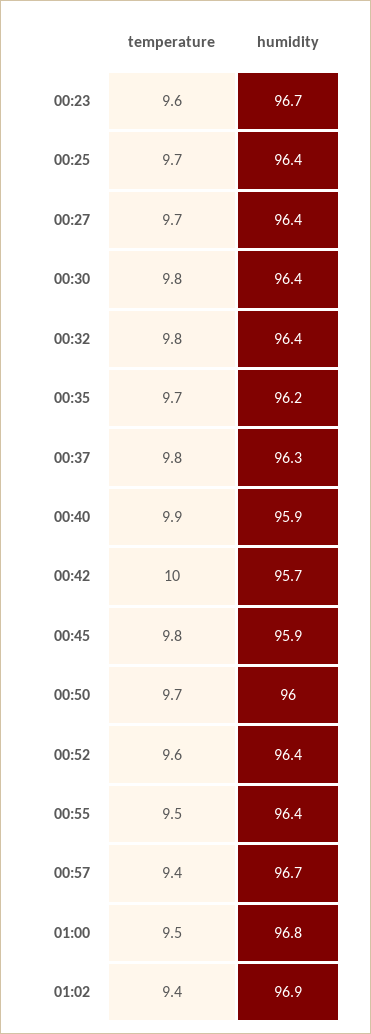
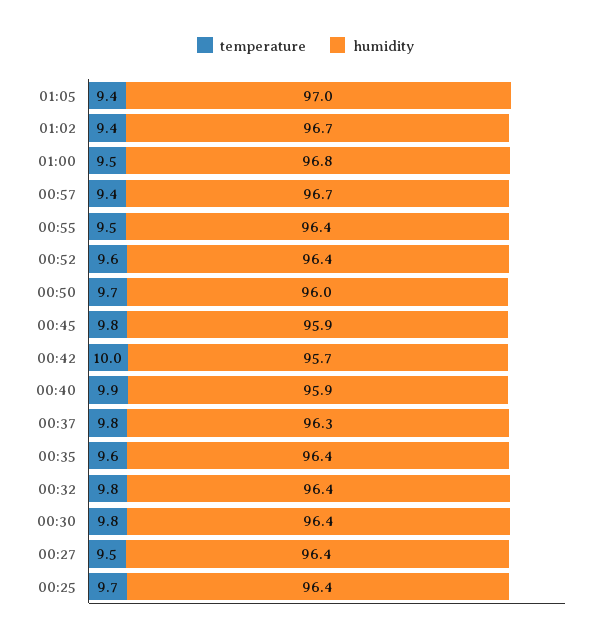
temperature, 00:23: 9.6 -> none
humidity, 00:23: 96.7 -> none
temperature, 00:27: 9.7 -> 9.5
temperature, 00:35: 9.7 -> 9.6
humidity, 00:35: 96.2 -> 96.4
humidity, 01:02: 96.9 -> 96.7
temperature, 01:05: none -> 9.4
humidity, 01:05: none -> 97

